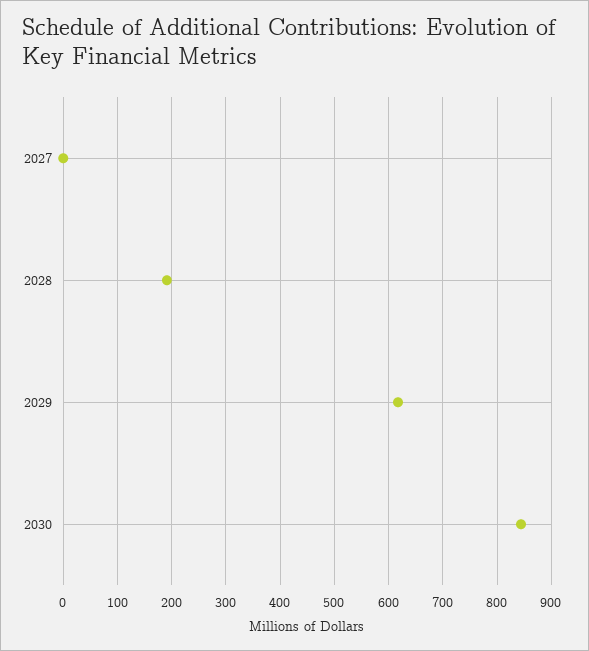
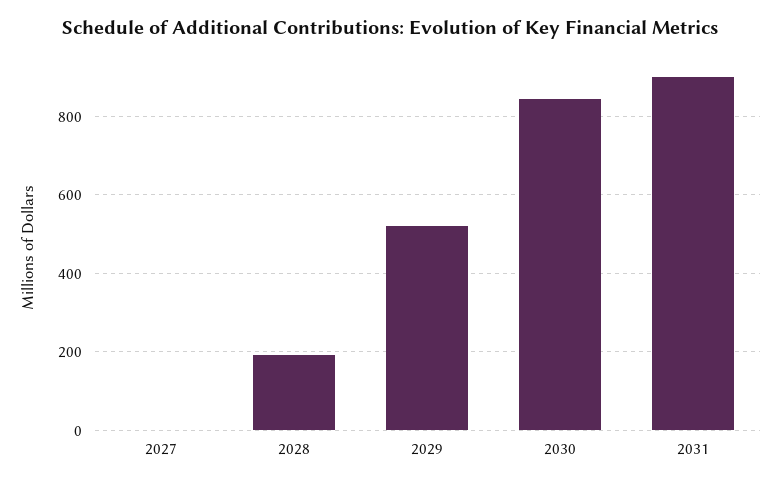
2029: 620 -> 520
2031: none -> 900

